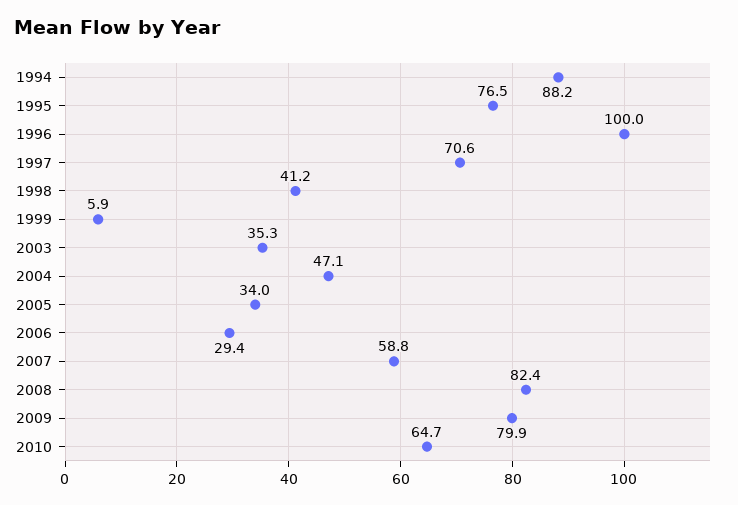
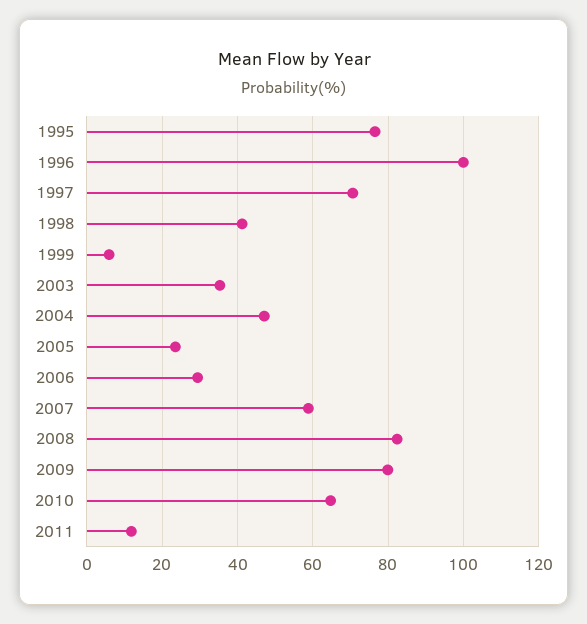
1994: 88.2 -> none
2005: 34 -> 24
2011: none -> 12

